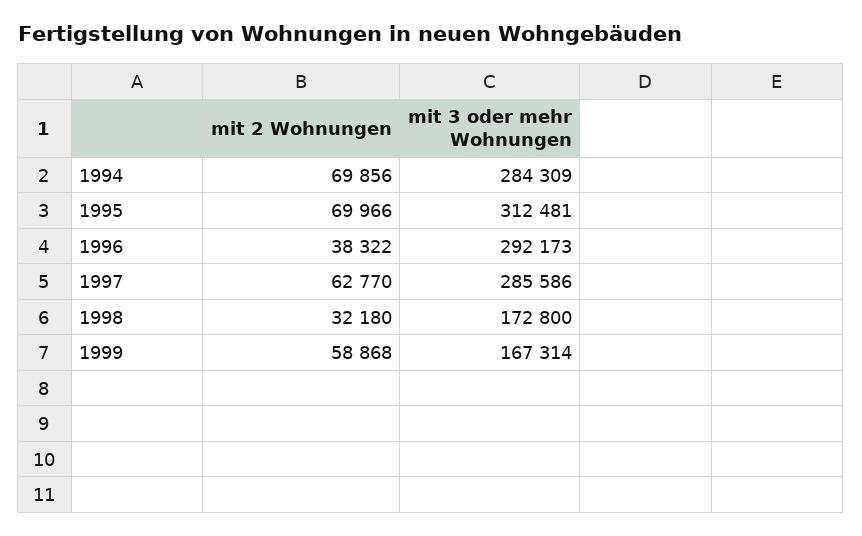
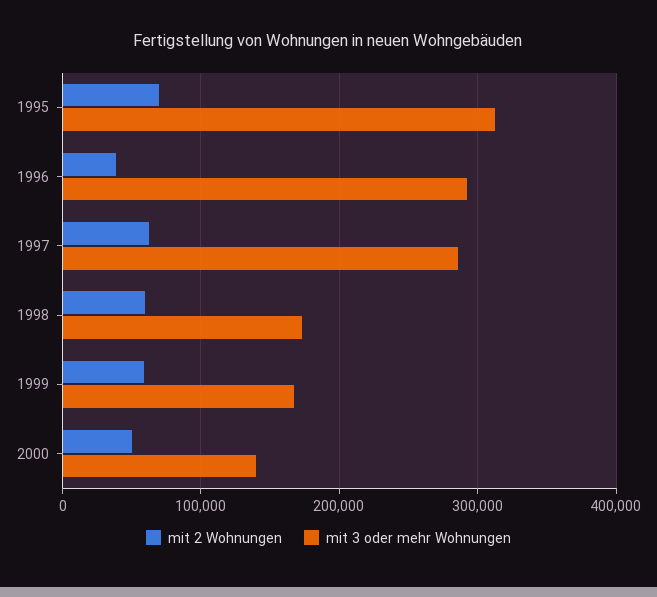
mit 2 Wohnungen, 1994: 69856 -> none
mit 3 oder mehr Wohnungen, 1994: 284309 -> none
mit 2 Wohnungen, 1998: 32180 -> 60000
mit 2 Wohnungen, 2000: none -> 50000
mit 3 oder mehr Wohnungen, 2000: none -> 140000

